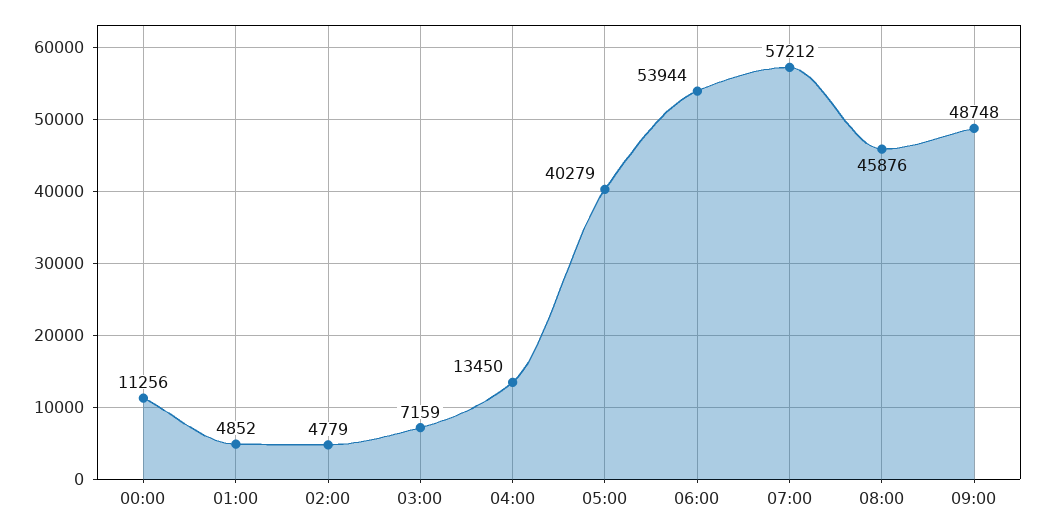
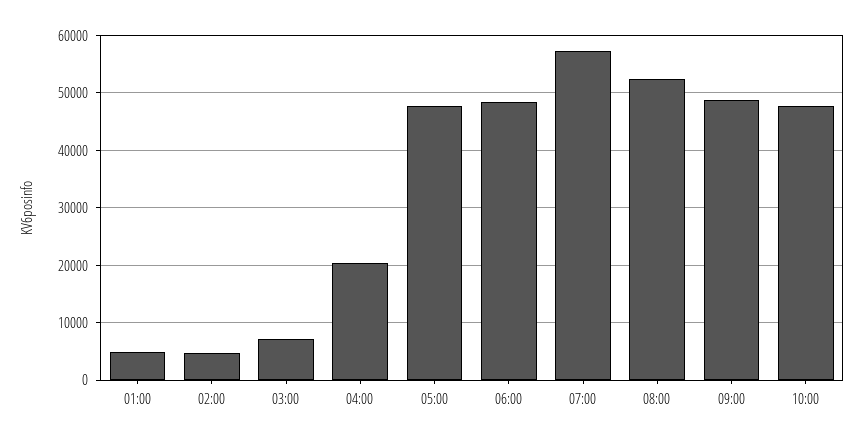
00:00: 11256 -> none
04:00: 13450 -> 20000
05:00: 40279 -> 48000
06:00: 53944 -> 48000
08:00: 45876 -> 52000
10:00: none -> 48000

